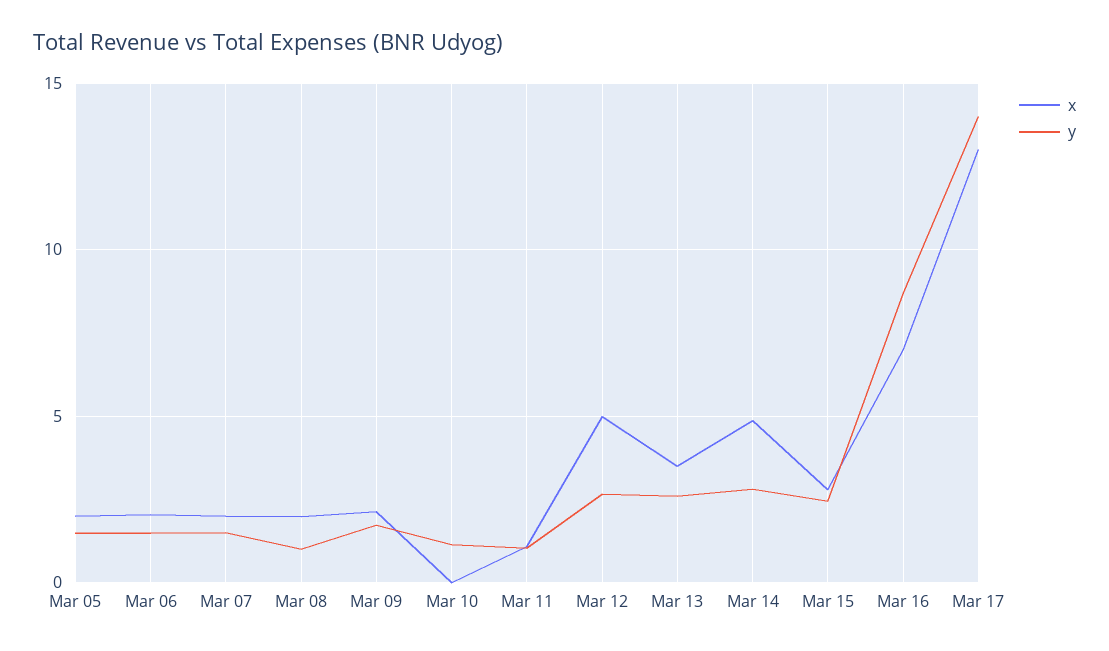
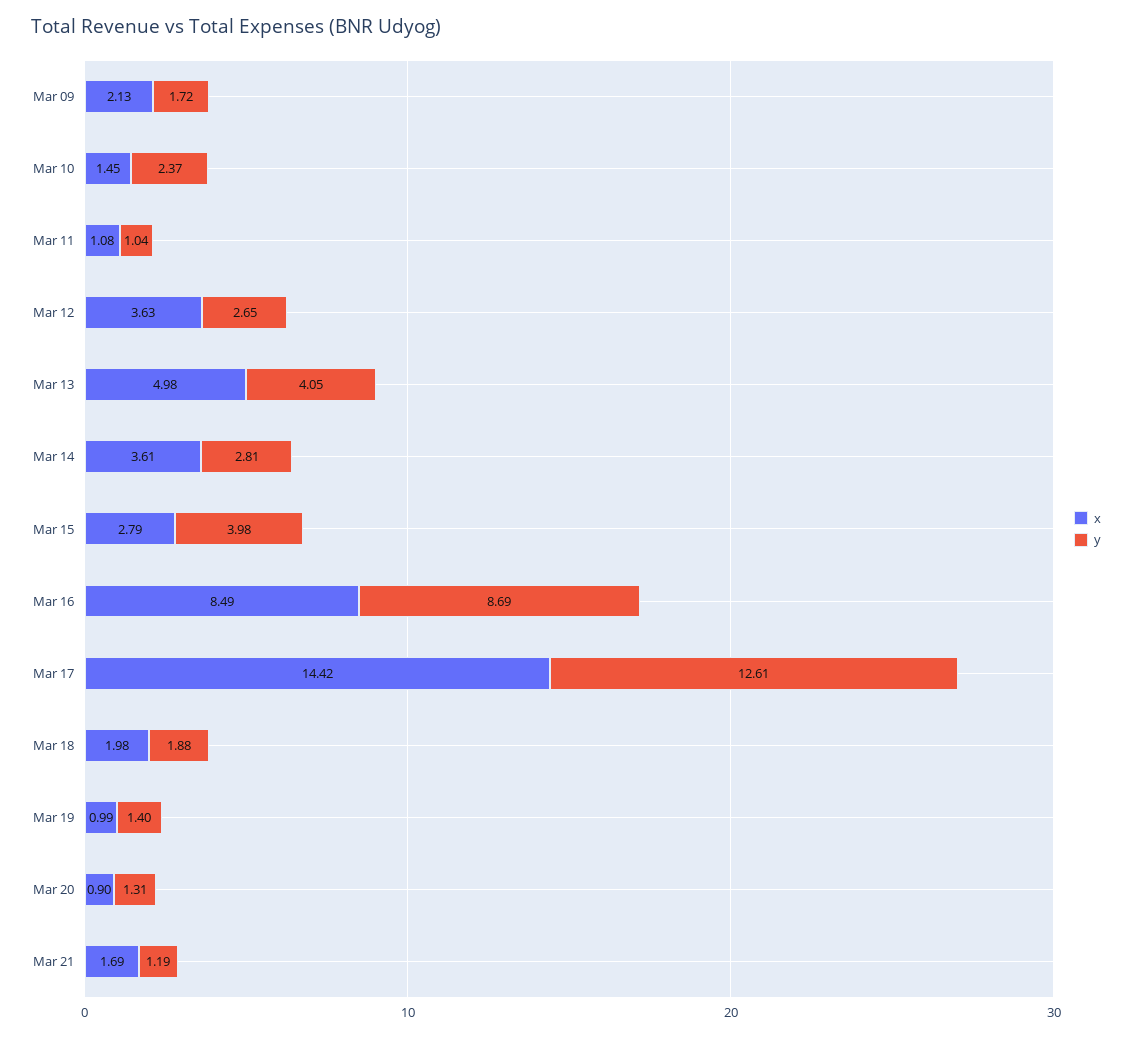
x, Mar 05: 2 -> none
y, Mar 05: 1.5 -> none
x, Mar 06: 2 -> none
y, Mar 06: 1.5 -> none
x, Mar 07: 2 -> none
y, Mar 07: 1.5 -> none
x, Mar 08: 2 -> none
y, Mar 08: 1 -> none
x, Mar 10: 0 -> 1.45
y, Mar 10: 1 -> 2.37
x, Mar 12: 5 -> 3.63
x, Mar 13: 3.5 -> 4.98
y, Mar 13: 2.5 -> 4.05
x, Mar 14: 5 -> 3.61
y, Mar 15: 2.5 -> 3.98
x, Mar 16: 7 -> 8.49
x, Mar 17: 13 -> 14.42
y, Mar 17: 14 -> 12.61
x, Mar 18: none -> 1.98
y, Mar 18: none -> 1.88
x, Mar 19: none -> 0.99
y, Mar 19: none -> 1.4
x, Mar 20: none -> 0.9
y, Mar 20: none -> 1.31
x, Mar 21: none -> 1.69
y, Mar 21: none -> 1.19

